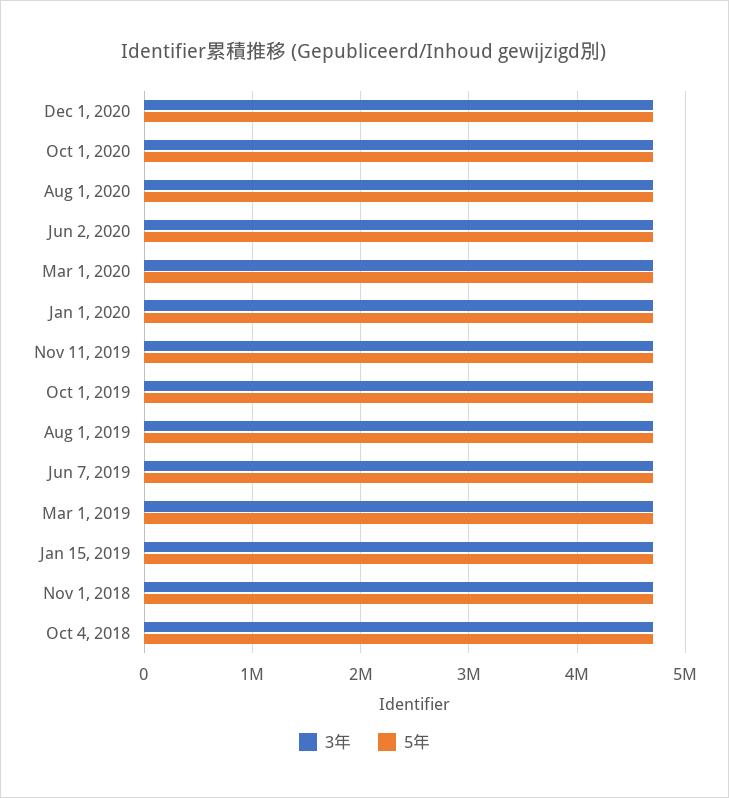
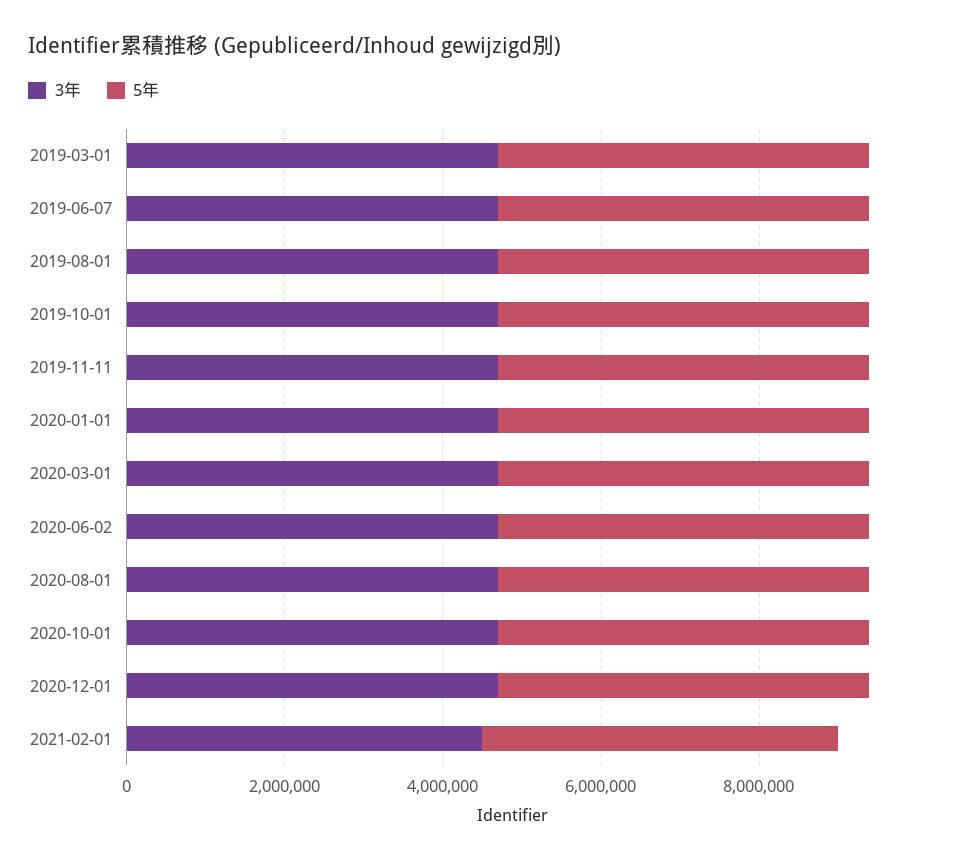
3年, Jan 15, 2019: 4700000 -> none
5年, Jan 15, 2019: 4700000 -> none
3年, Nov 1, 2018: 4700000 -> none
5年, Nov 1, 2018: 4700000 -> none
3年, Oct 4, 2018: 4700000 -> none
5年, Oct 4, 2018: 4700000 -> none
3年, 2021-02-01: none -> 4500000
5年, 2021-02-01: none -> 4500000

